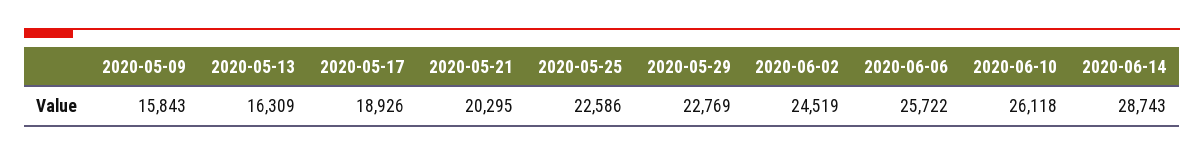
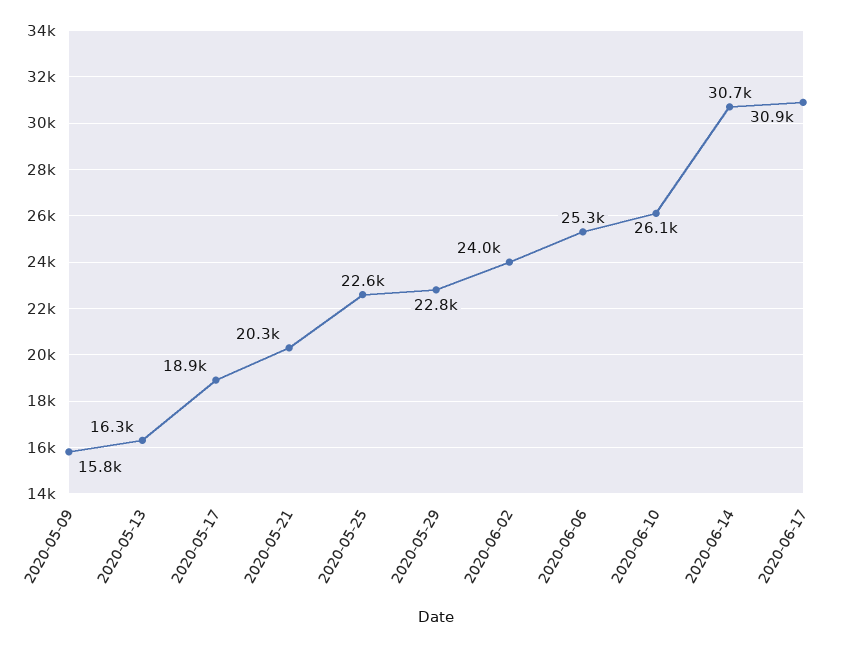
2020-06-02: 24519 -> 24000
2020-06-06: 25722 -> 25300
2020-06-14: 28743 -> 30700
2020-06-17: none -> 30900

